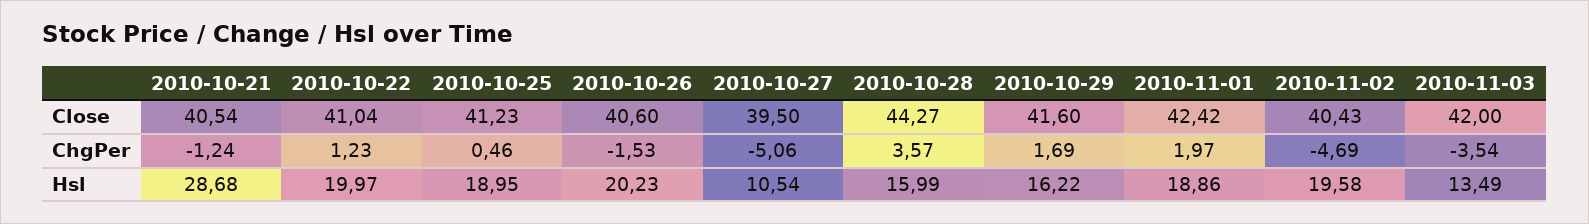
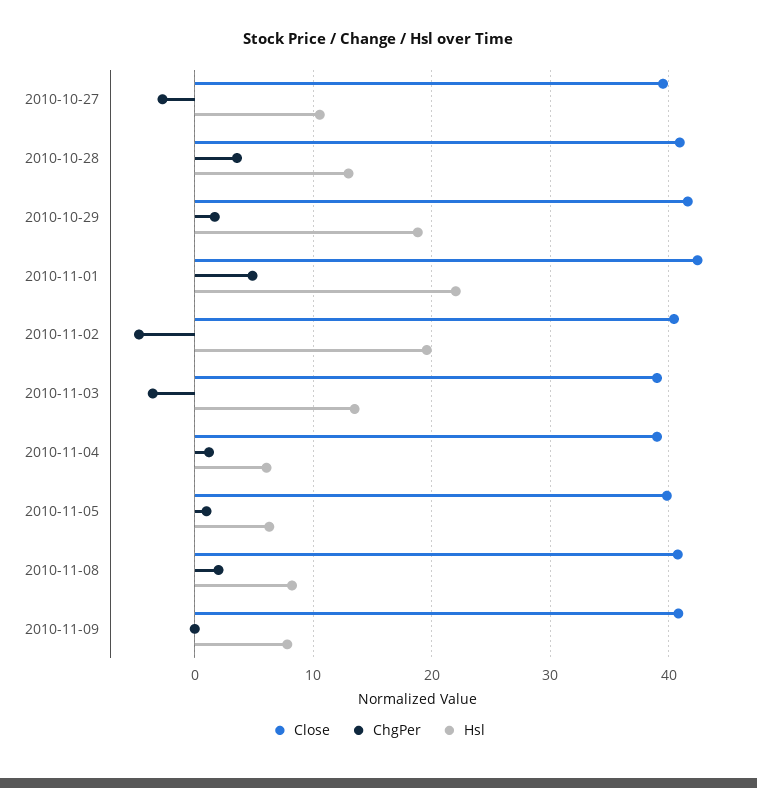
Close, 2010-10-21: 40.54 -> none
Close, 2010-10-22: 41.04 -> none
Close, 2010-10-25: 41.23 -> none
Close, 2010-10-26: 40.6 -> none
Close, 2010-10-28: 44.27 -> 41
Close, 2010-11-03: 42 -> 39
ChgPer, 2010-10-21: -1.24 -> none
ChgPer, 2010-10-22: 1.23 -> none
ChgPer, 2010-10-25: 0.46 -> none
ChgPer, 2010-10-26: -1.53 -> none
ChgPer, 2010-10-27: -5.06 -> -3
ChgPer, 2010-11-01: 1.97 -> 5
Hsl, 2010-10-21: 28.68 -> none
Hsl, 2010-10-22: 19.97 -> none
Hsl, 2010-10-25: 18.95 -> none
Hsl, 2010-10-26: 20.23 -> none
Hsl, 2010-10-28: 15.99 -> 13
Hsl, 2010-10-29: 16.22 -> 19
Hsl, 2010-11-01: 18.86 -> 22
Close, 2010-11-04: none -> 39
ChgPer, 2010-11-04: none -> 1
Hsl, 2010-11-04: none -> 6
Close, 2010-11-05: none -> 40
ChgPer, 2010-11-05: none -> 1
Hsl, 2010-11-05: none -> 6
Close, 2010-11-08: none -> 41
ChgPer, 2010-11-08: none -> 2
Hsl, 2010-11-08: none -> 8
Close, 2010-11-09: none -> 41
ChgPer, 2010-11-09: none -> 0
Hsl, 2010-11-09: none -> 8

